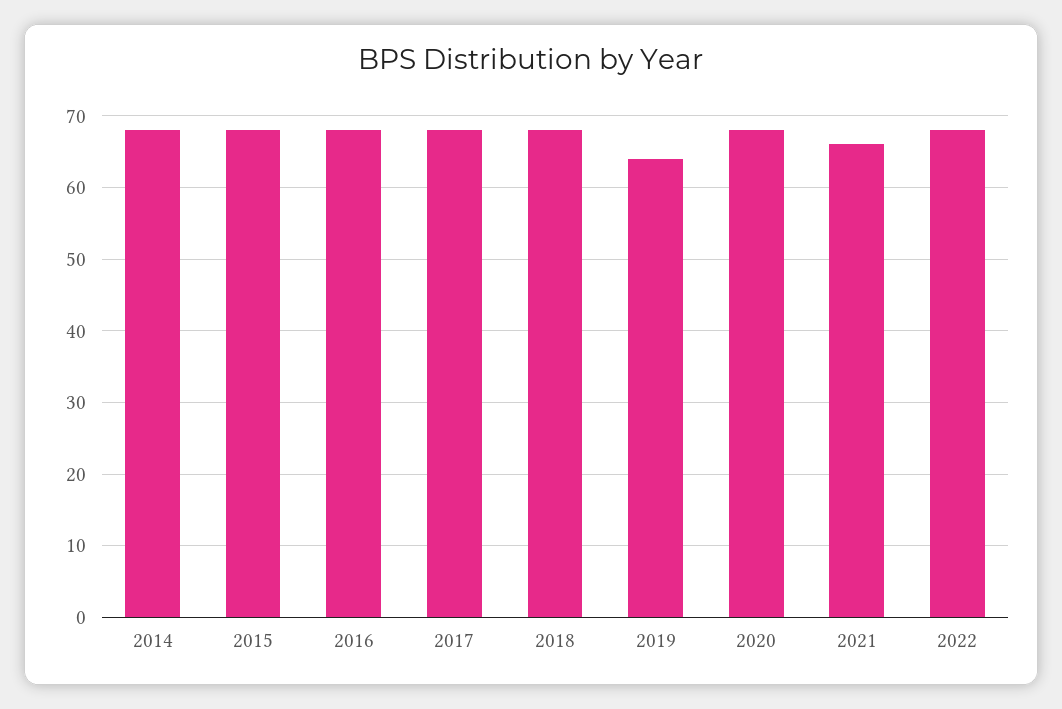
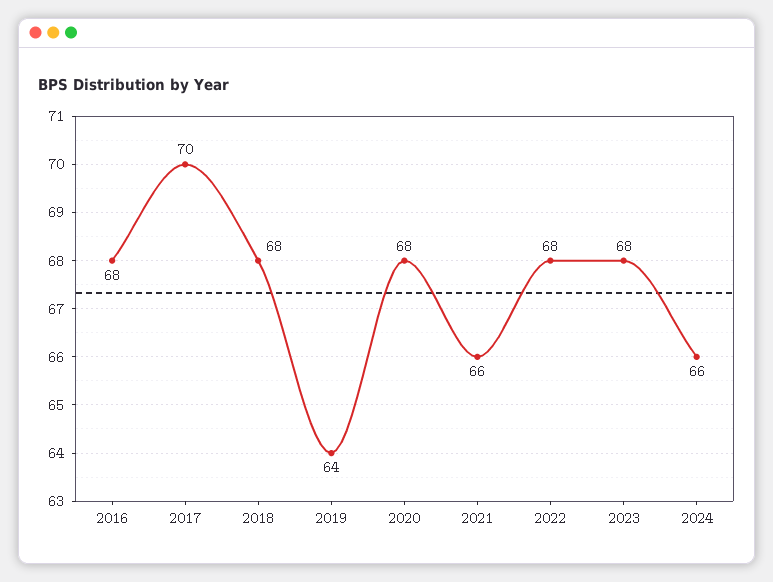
2014: 68 -> none
2015: 68 -> none
2017: 68 -> 70
2023: none -> 68
2024: none -> 66

